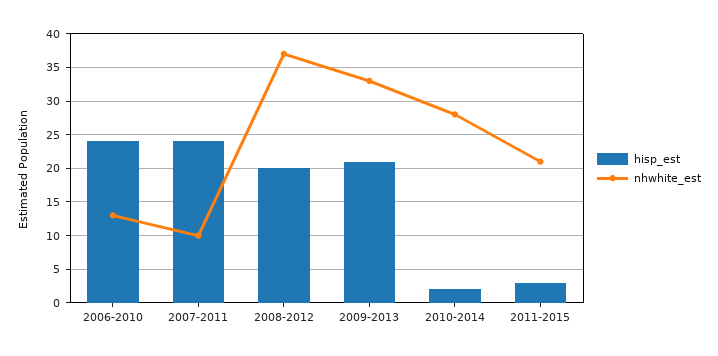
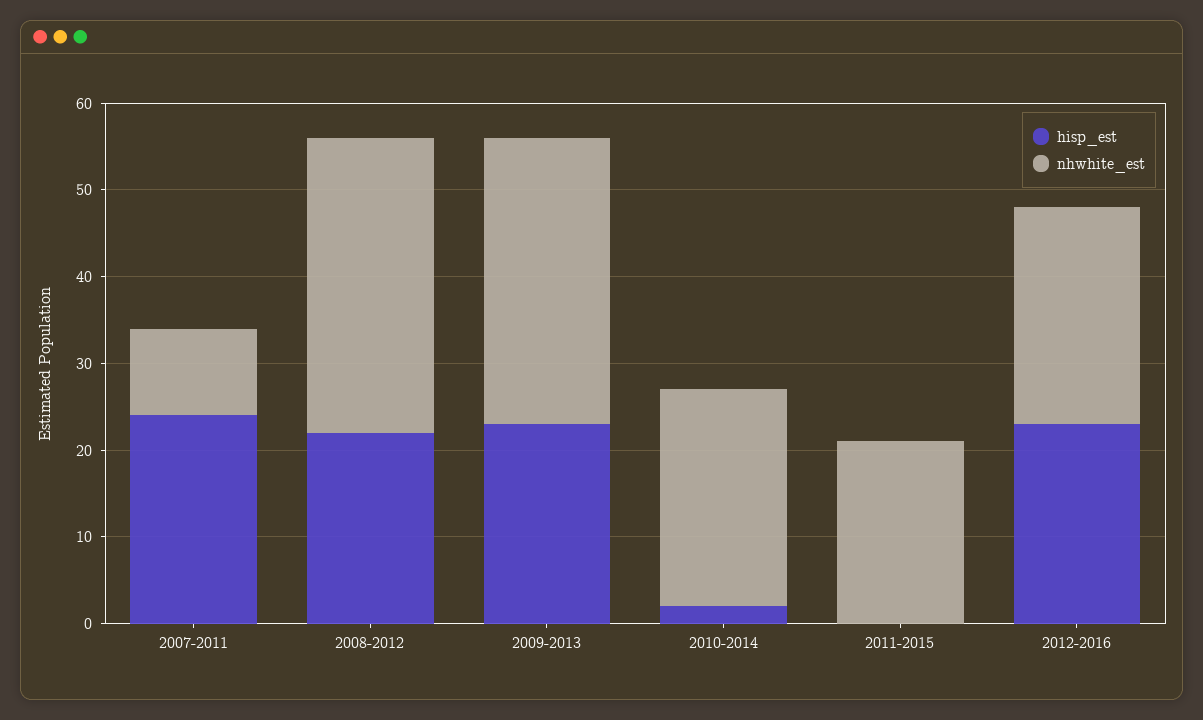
hisp_est, 2006-2010: 24 -> none
nhwhite_est, 2006-2010: 13 -> none
hisp_est, 2008-2012: 20 -> 22
nhwhite_est, 2008-2012: 37 -> 34
hisp_est, 2009-2013: 21 -> 23
nhwhite_est, 2010-2014: 28 -> 25
hisp_est, 2011-2015: 3 -> 0
hisp_est, 2012-2016: none -> 23
nhwhite_est, 2012-2016: none -> 25

